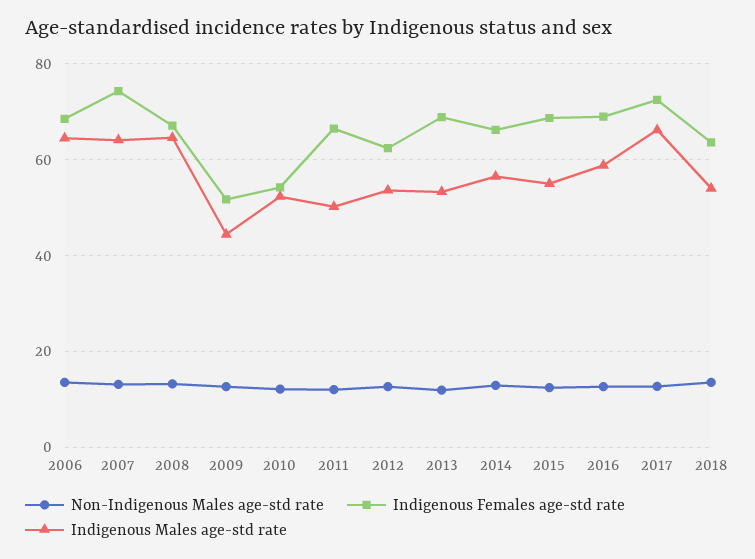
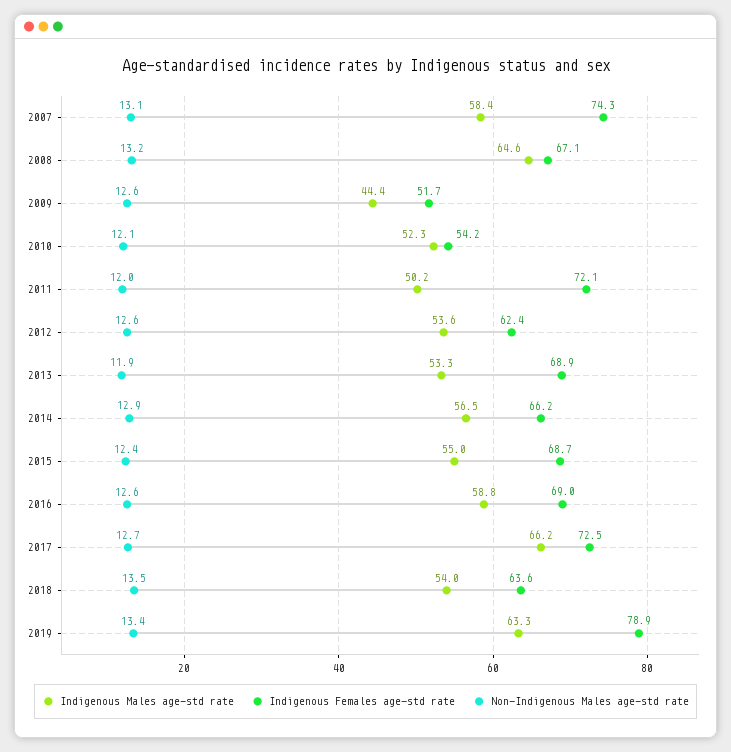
Non-Indigenous Males age-std rate, 2006: 14 -> none
Indigenous Females age-std rate, 2006: 68 -> none
Indigenous Males age-std rate, 2006: 64 -> none
Indigenous Males age-std rate, 2007: 64 -> 58.4
Indigenous Females age-std rate, 2011: 66 -> 72.1
Indigenous Males age-std rate, 2019: none -> 63.3
Indigenous Females age-std rate, 2019: none -> 78.9
Non-Indigenous Males age-std rate, 2019: none -> 13.4

